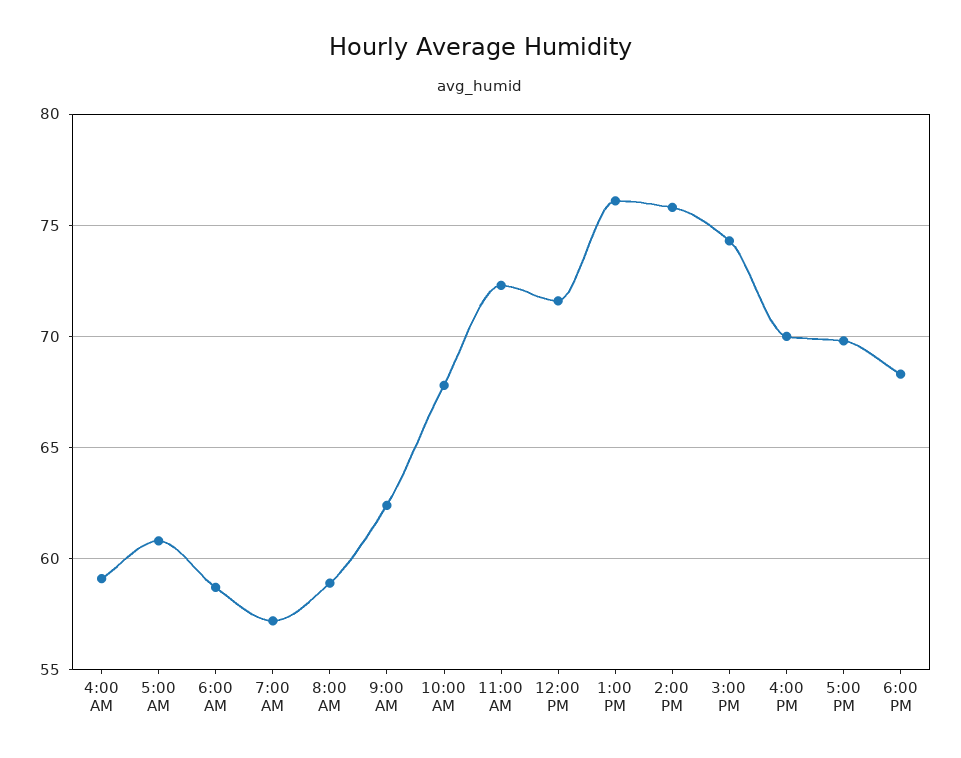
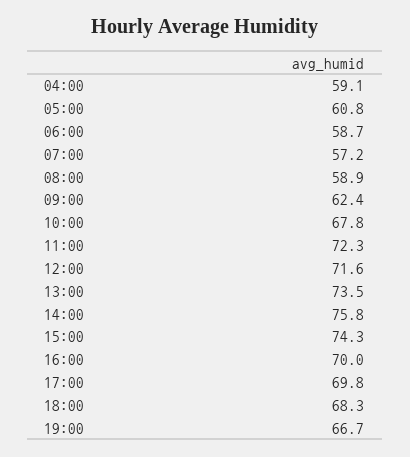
1:00 PM: 76 -> 73.5
19:00: none -> 66.7

